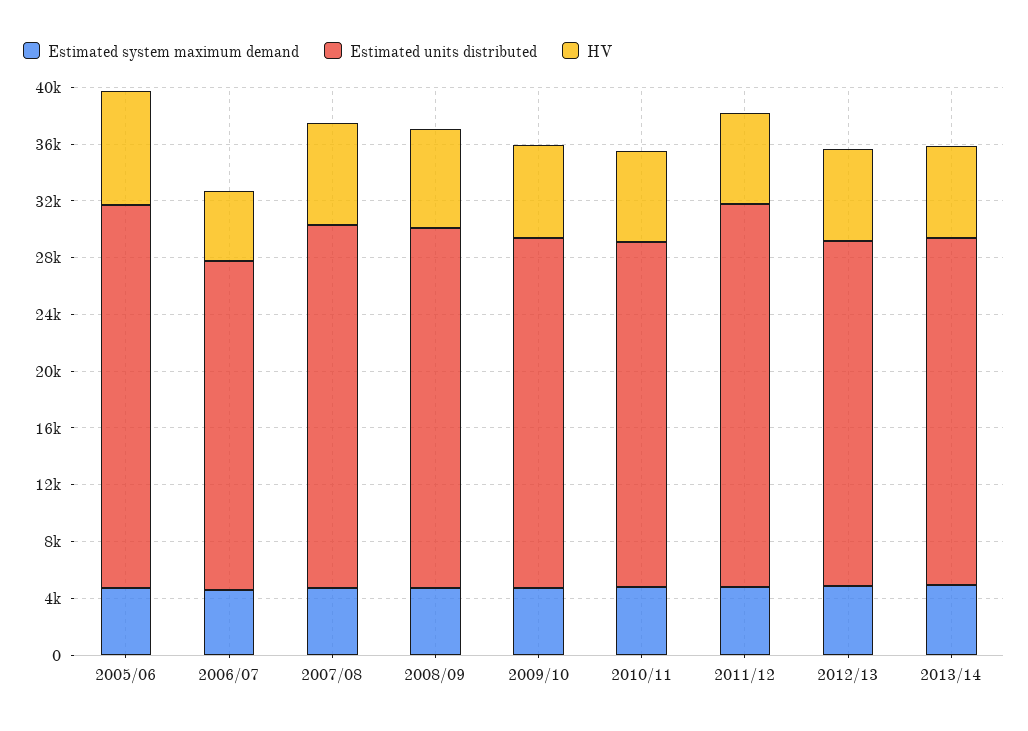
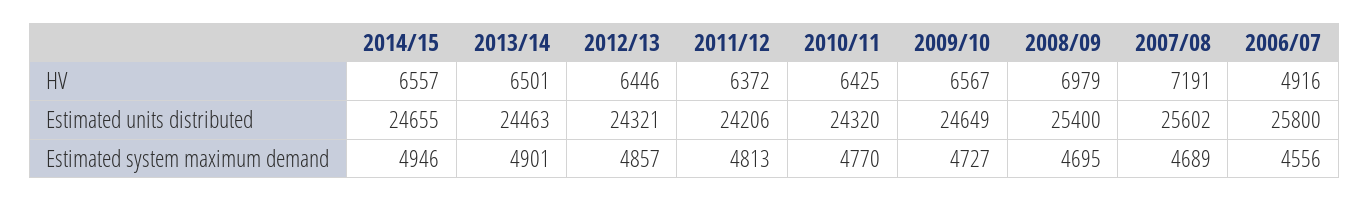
Estimated system maximum demand, 2005/06: 5000 -> none
Estimated units distributed, 2005/06: 27000 -> none
HV, 2005/06: 8000 -> none
Estimated units distributed, 2006/07: 23000 -> 25800
Estimated units distributed, 2011/12: 27000 -> 24206
HV, 2014/15: none -> 6557
Estimated units distributed, 2014/15: none -> 24655
Estimated system maximum demand, 2014/15: none -> 4946

